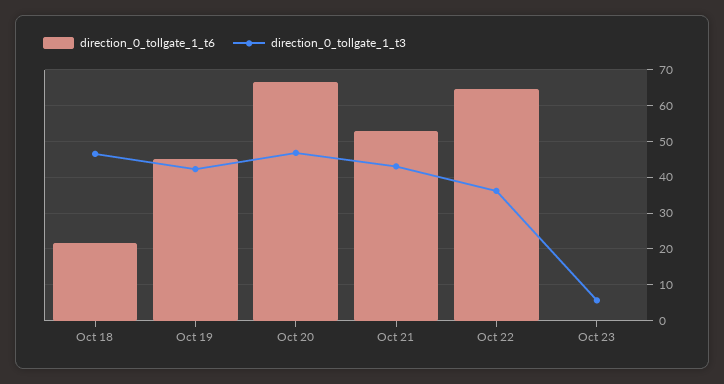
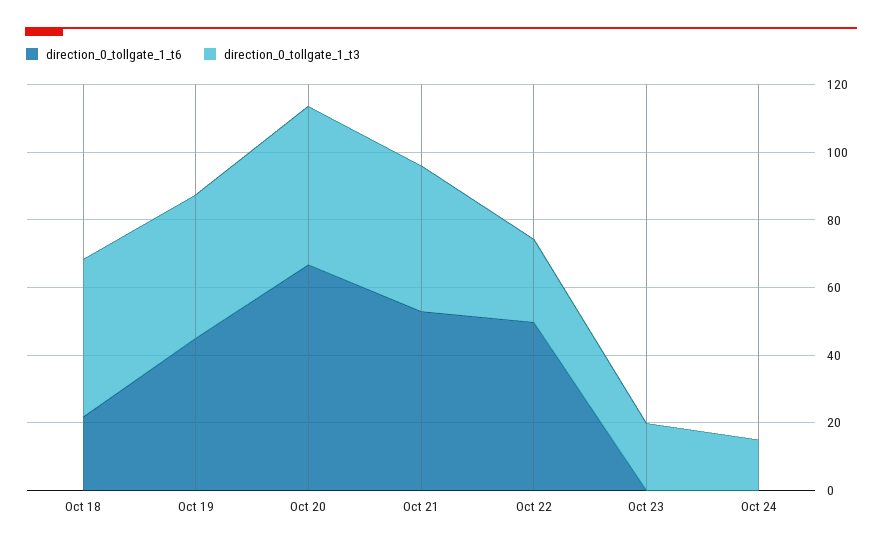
direction_0_tollgate_1_t6, Oct 22: 64 -> 50
direction_0_tollgate_1_t3, Oct 22: 36 -> 25
direction_0_tollgate_1_t3, Oct 23: 6 -> 20
direction_0_tollgate_1_t6, Oct 24: none -> 0
direction_0_tollgate_1_t3, Oct 24: none -> 15

